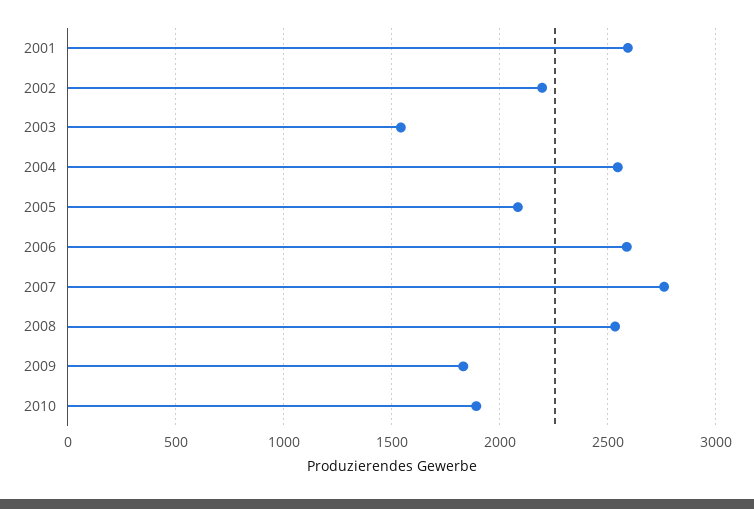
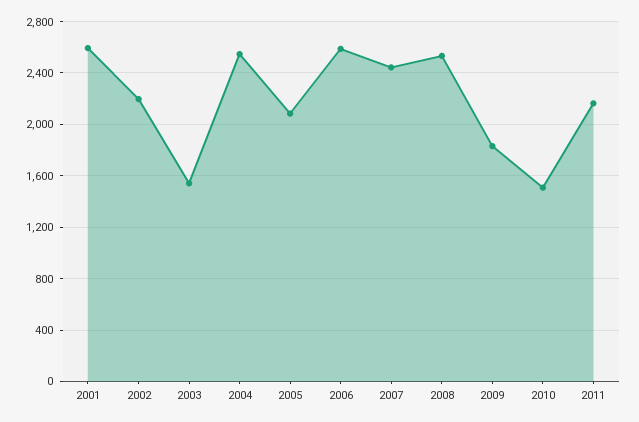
2007: 2750 -> 2450
2010: 1900 -> 1500
2011: none -> 2150

